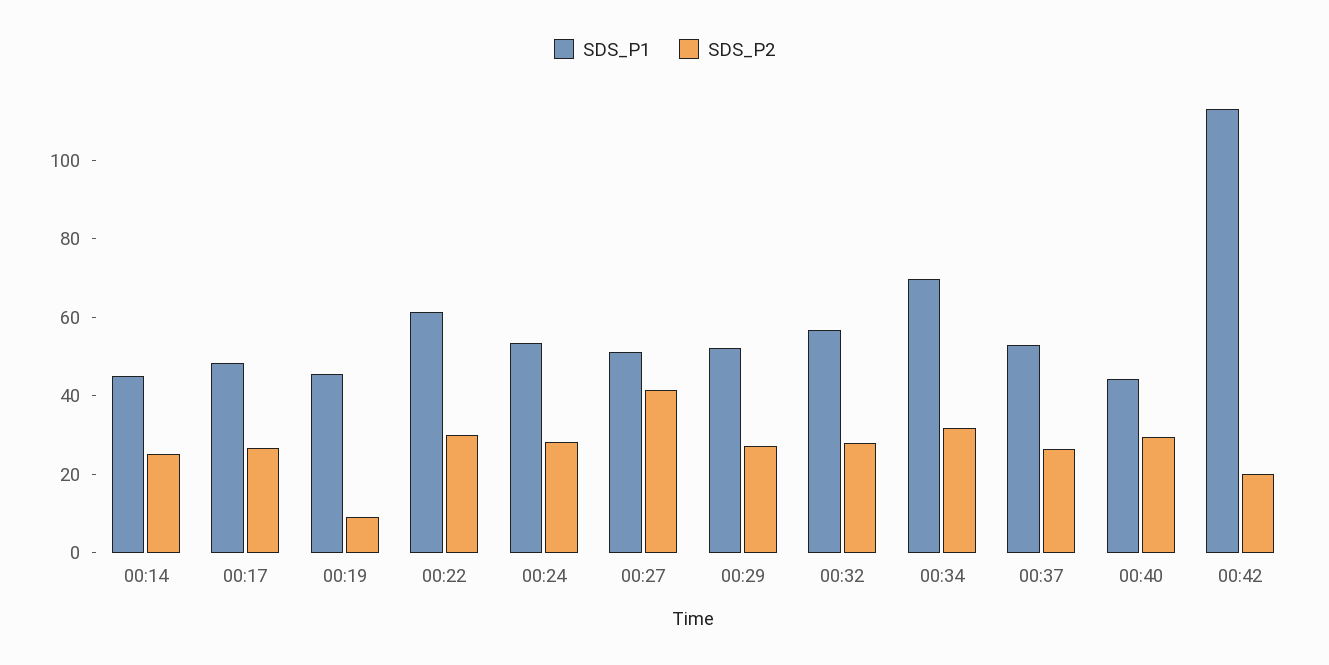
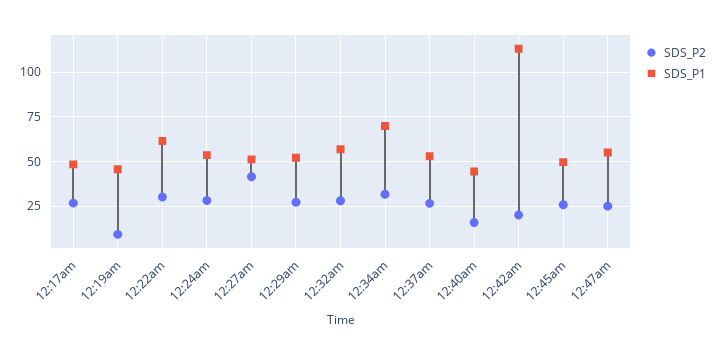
SDS_P1, 00:14: 45 -> none
SDS_P2, 00:14: 25 -> none
SDS_P2, 00:40: 30 -> 15
SDS_P2, 12:45am: none -> 25
SDS_P1, 12:45am: none -> 50
SDS_P2, 12:47am: none -> 25
SDS_P1, 12:47am: none -> 55

